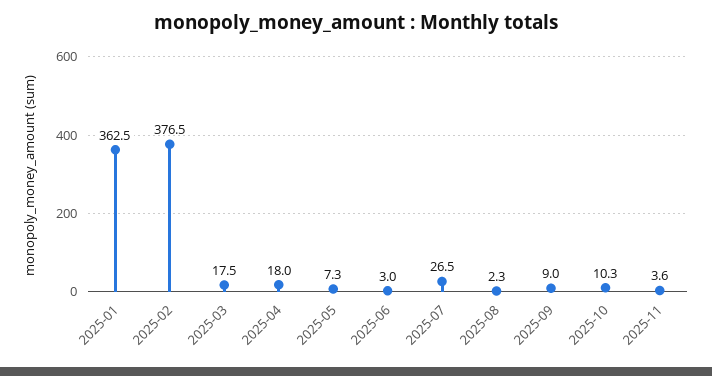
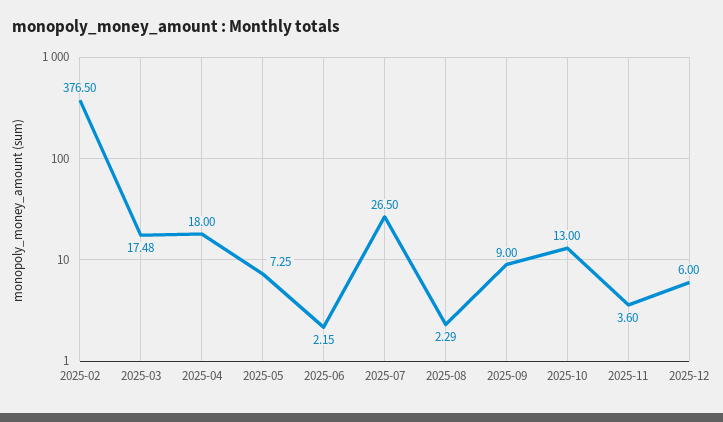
2025-01: 362.5 -> none
2025-06: 3 -> 2.15
2025-10: 10.3 -> 13
2025-12: none -> 6

